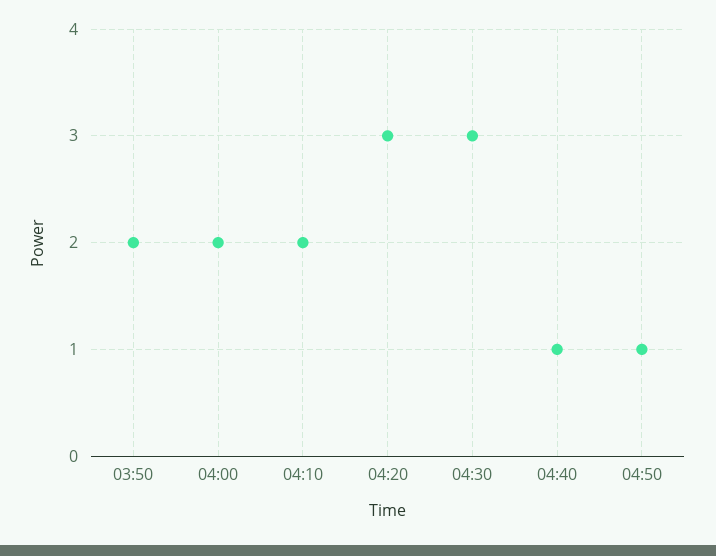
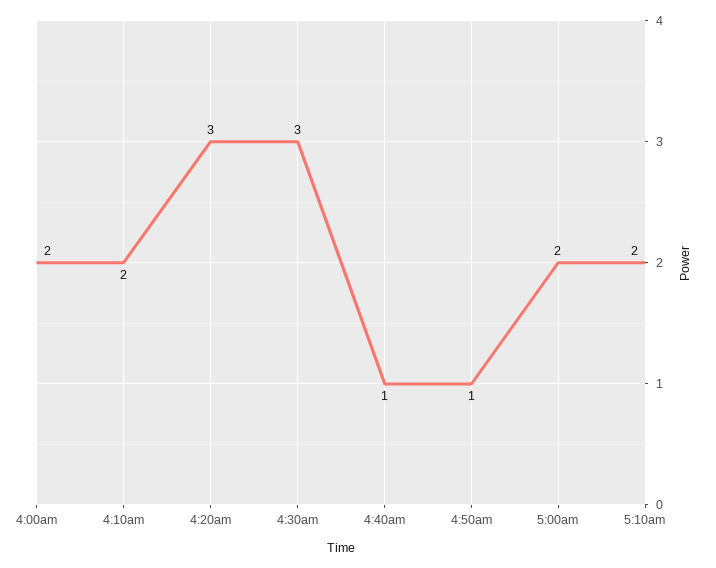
03:50: 2 -> none
5:00am: none -> 2
5:10am: none -> 2

